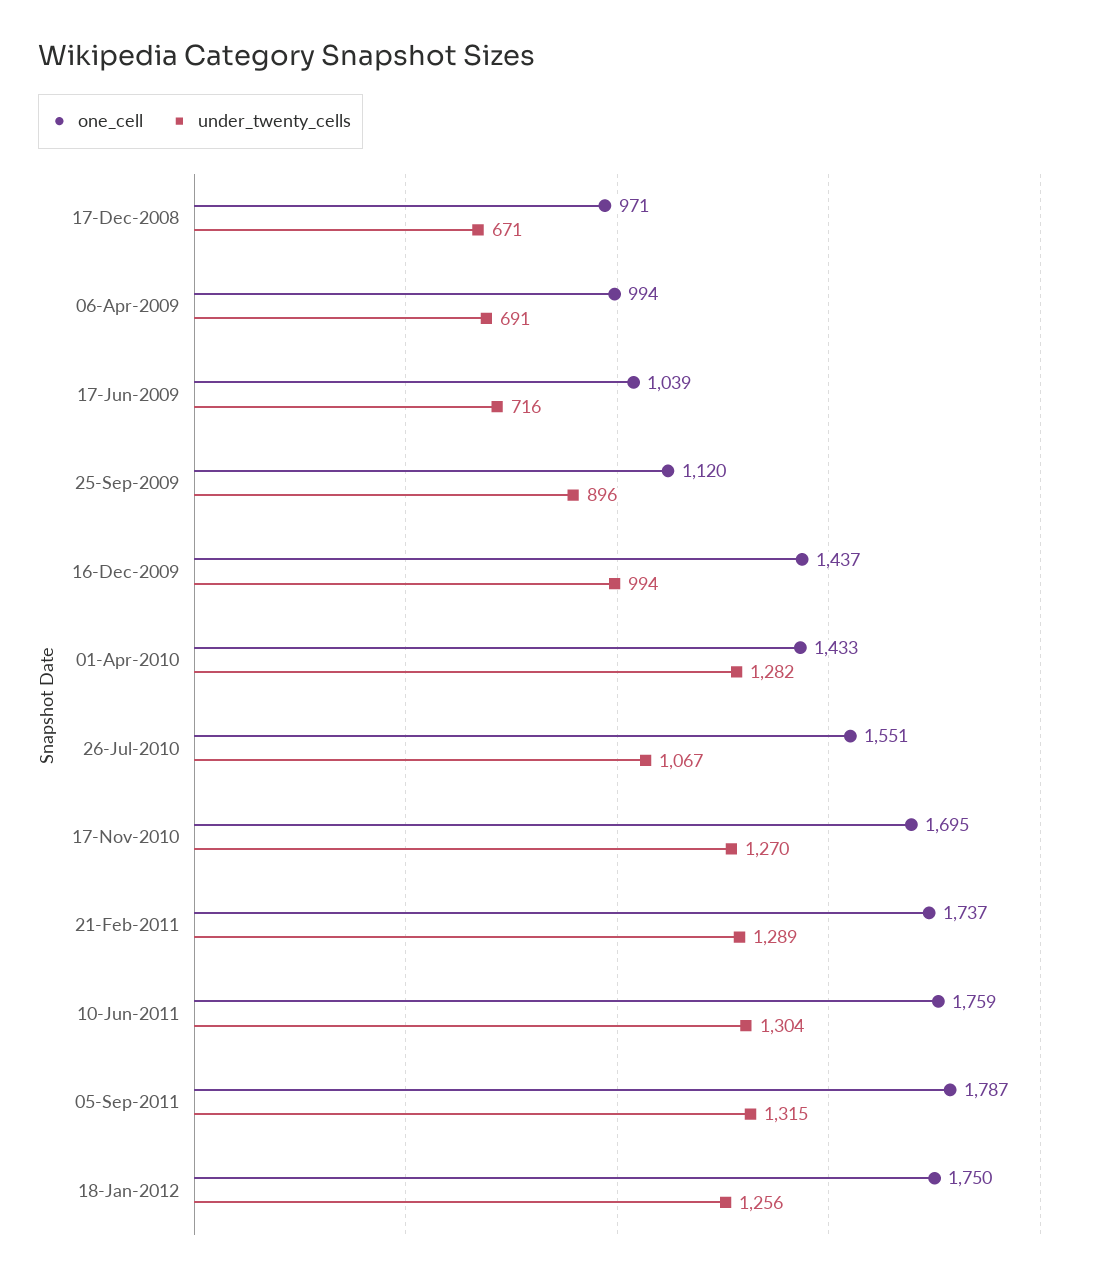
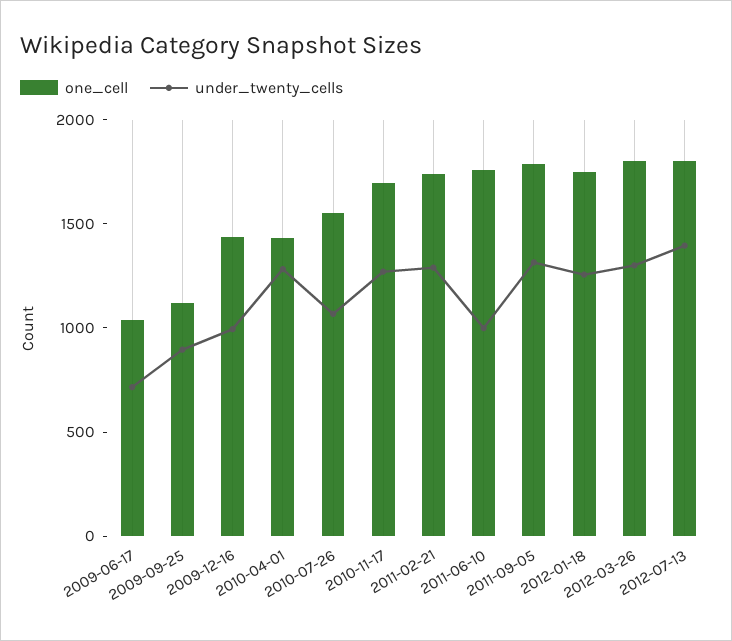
one_cell, 17-Dec-2008: 971 -> none
under_twenty_cells, 17-Dec-2008: 671 -> none
one_cell, 06-Apr-2009: 994 -> none
under_twenty_cells, 06-Apr-2009: 691 -> none
under_twenty_cells, 10-Jun-2011: 1304 -> 1000
one_cell, 2012-03-26: none -> 1800
under_twenty_cells, 2012-03-26: none -> 1300
one_cell, 2012-07-13: none -> 1800
under_twenty_cells, 2012-07-13: none -> 1400

